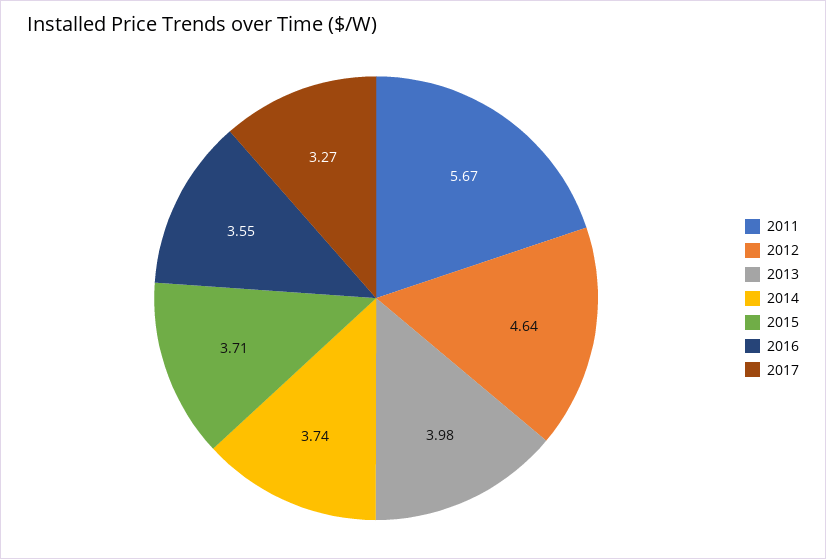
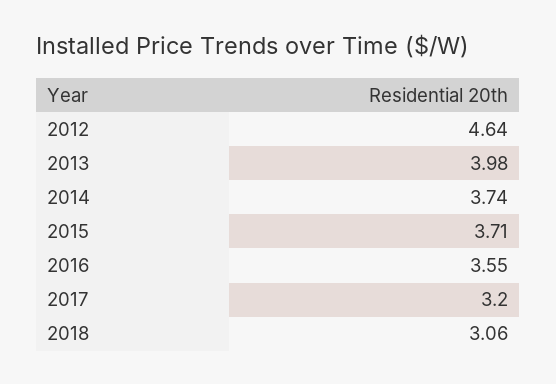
2011: 5.67 -> none
2017: 3.27 -> 3.2
2018: none -> 3.06

